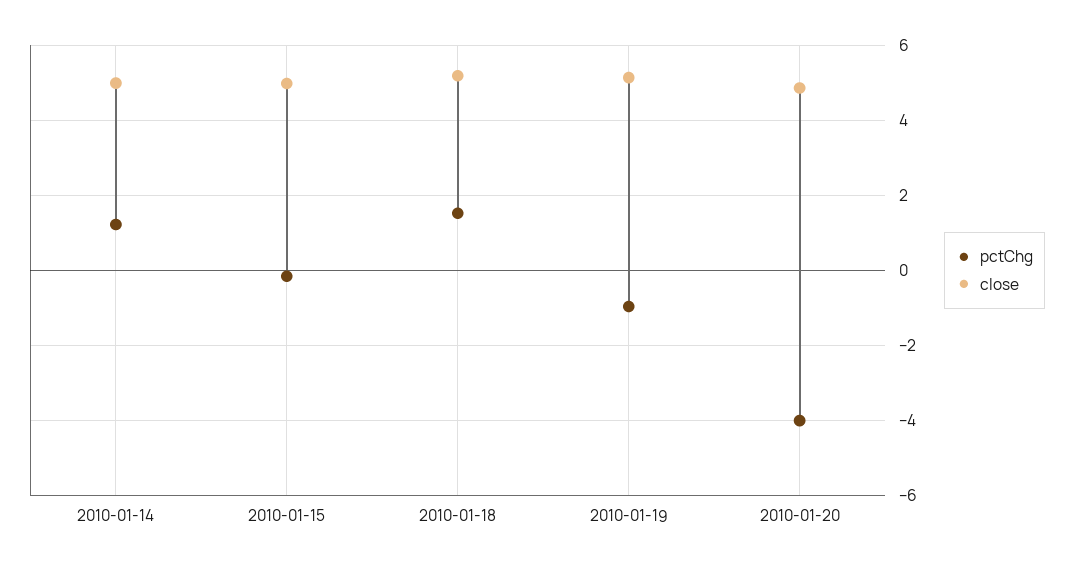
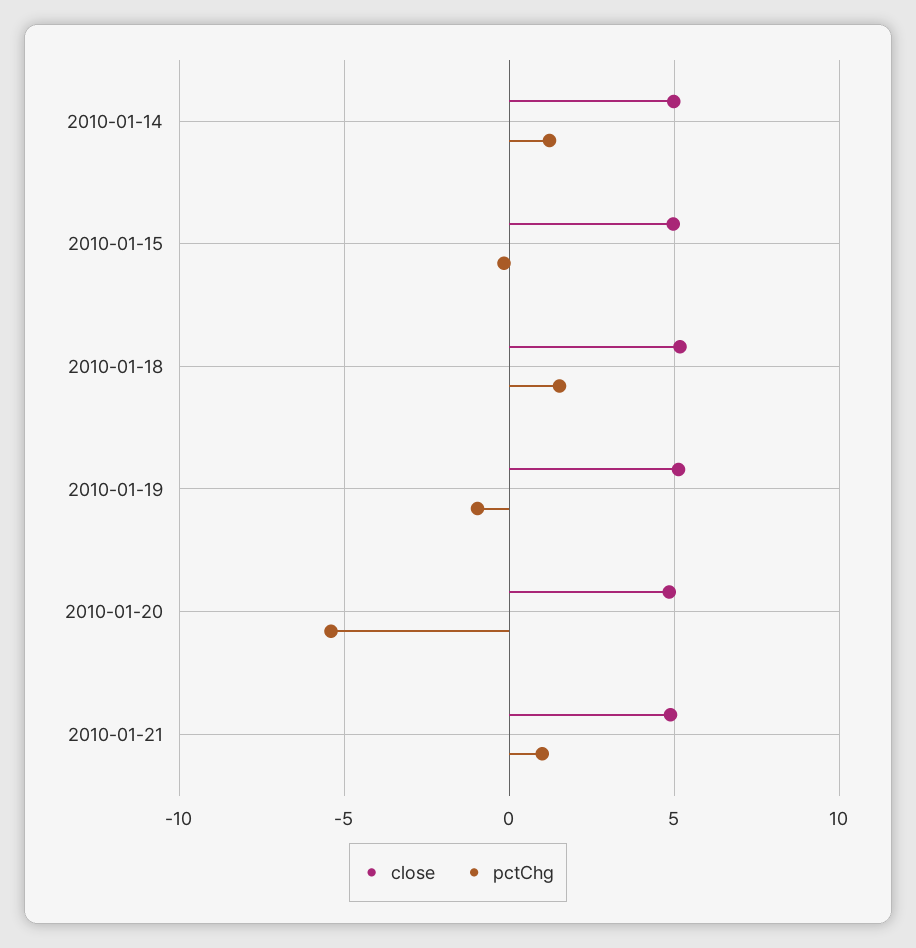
pctChg, 2010-01-20: -4 -> -5.5
close, 2010-01-21: none -> 5
pctChg, 2010-01-21: none -> 1

